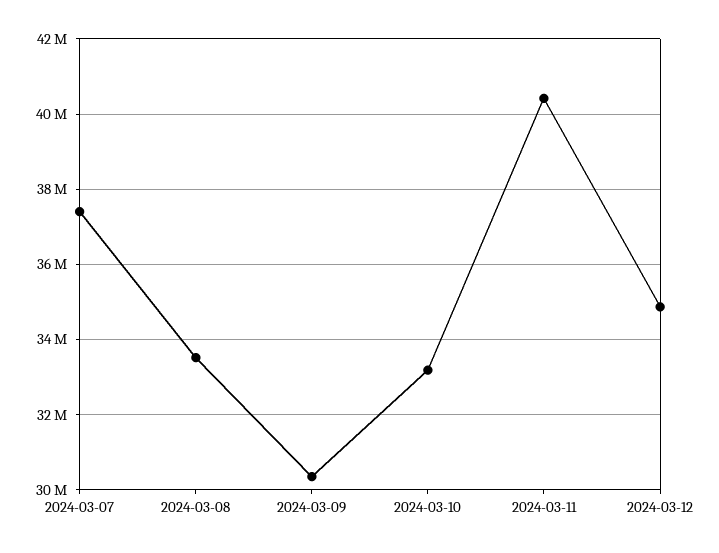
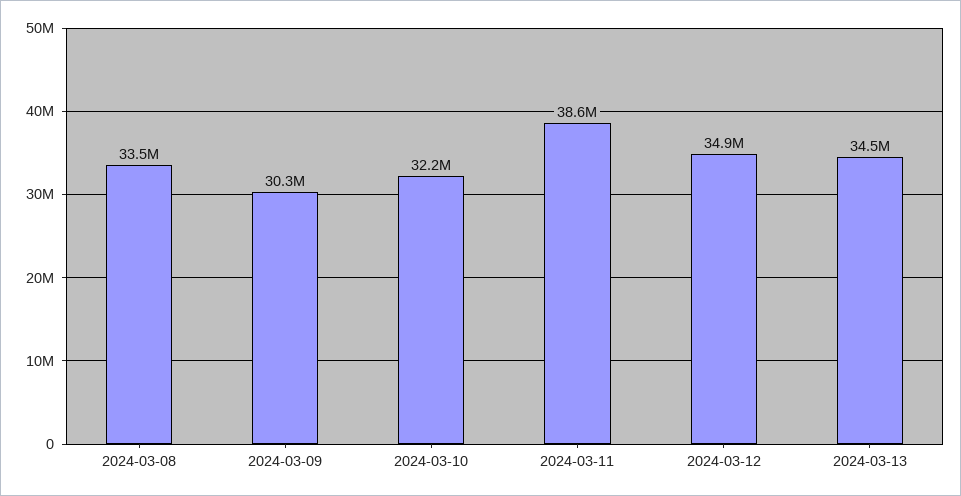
2024-03-07: 37400000 -> none
2024-03-10: 33200000 -> 32200000
2024-03-11: 40400000 -> 38600000
2024-03-13: none -> 34500000

